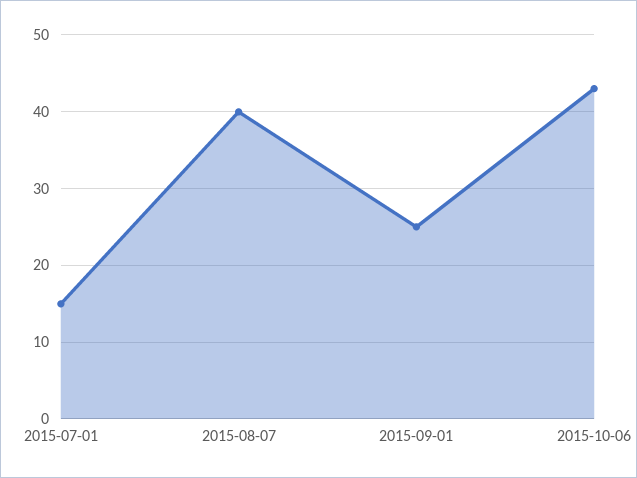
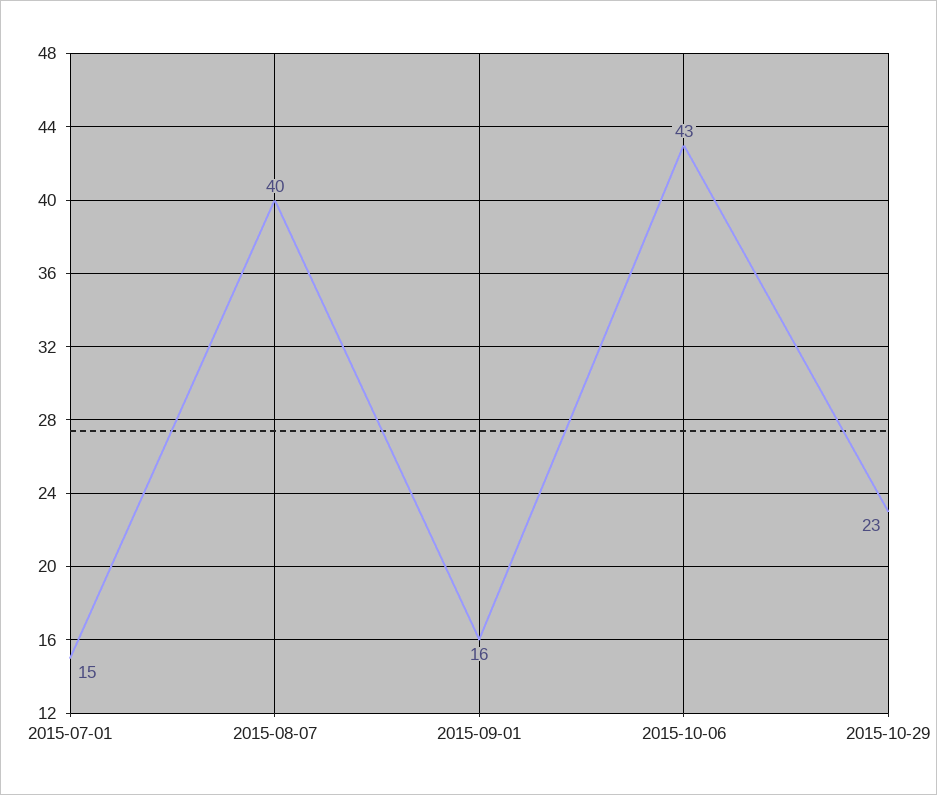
2015-09-01: 25 -> 16
2015-10-29: none -> 23

